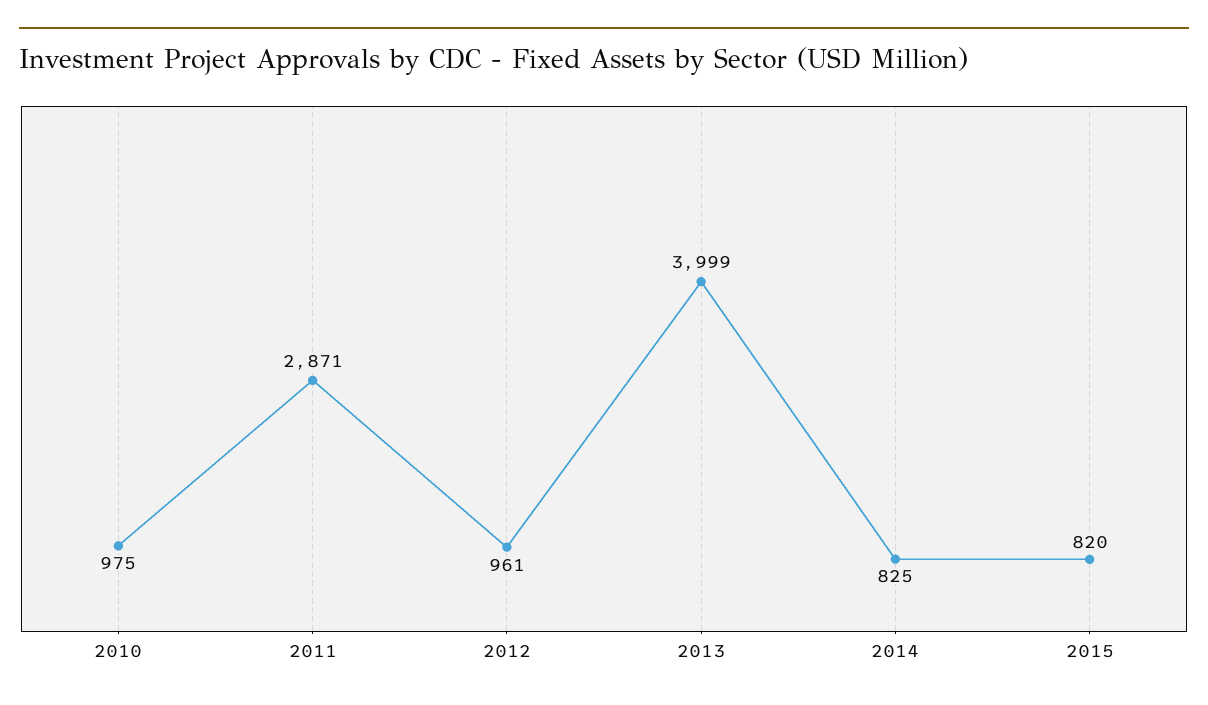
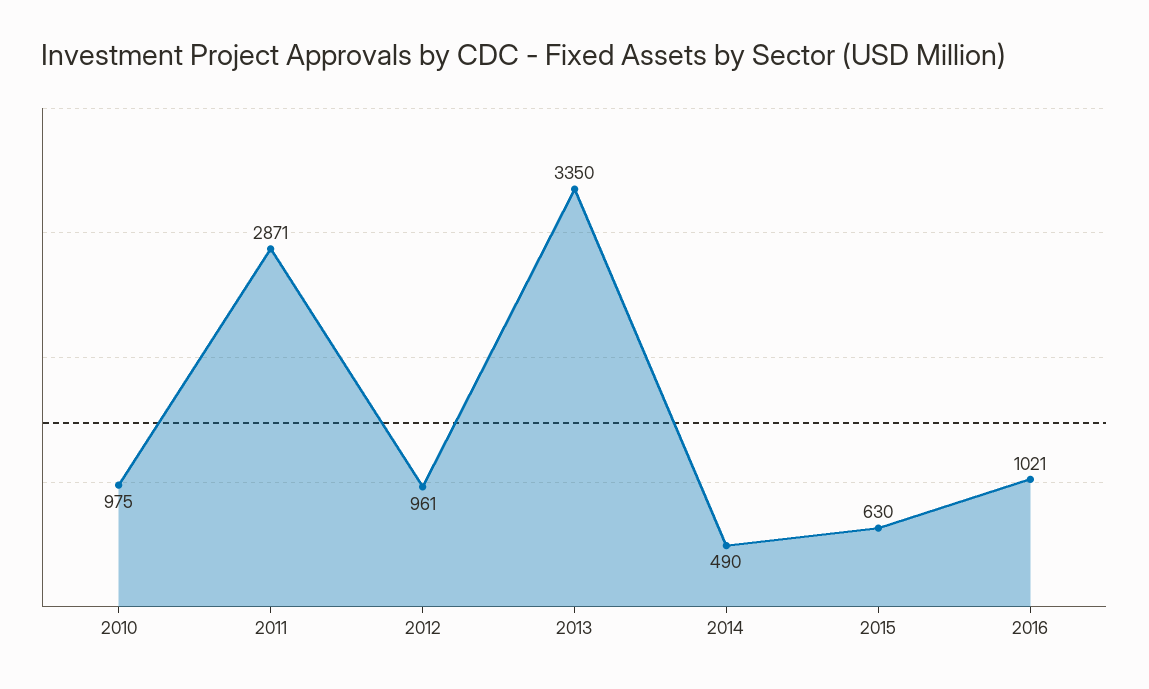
2013: 3999 -> 3350
2014: 825 -> 490
2015: 820 -> 630
2016: none -> 1021

